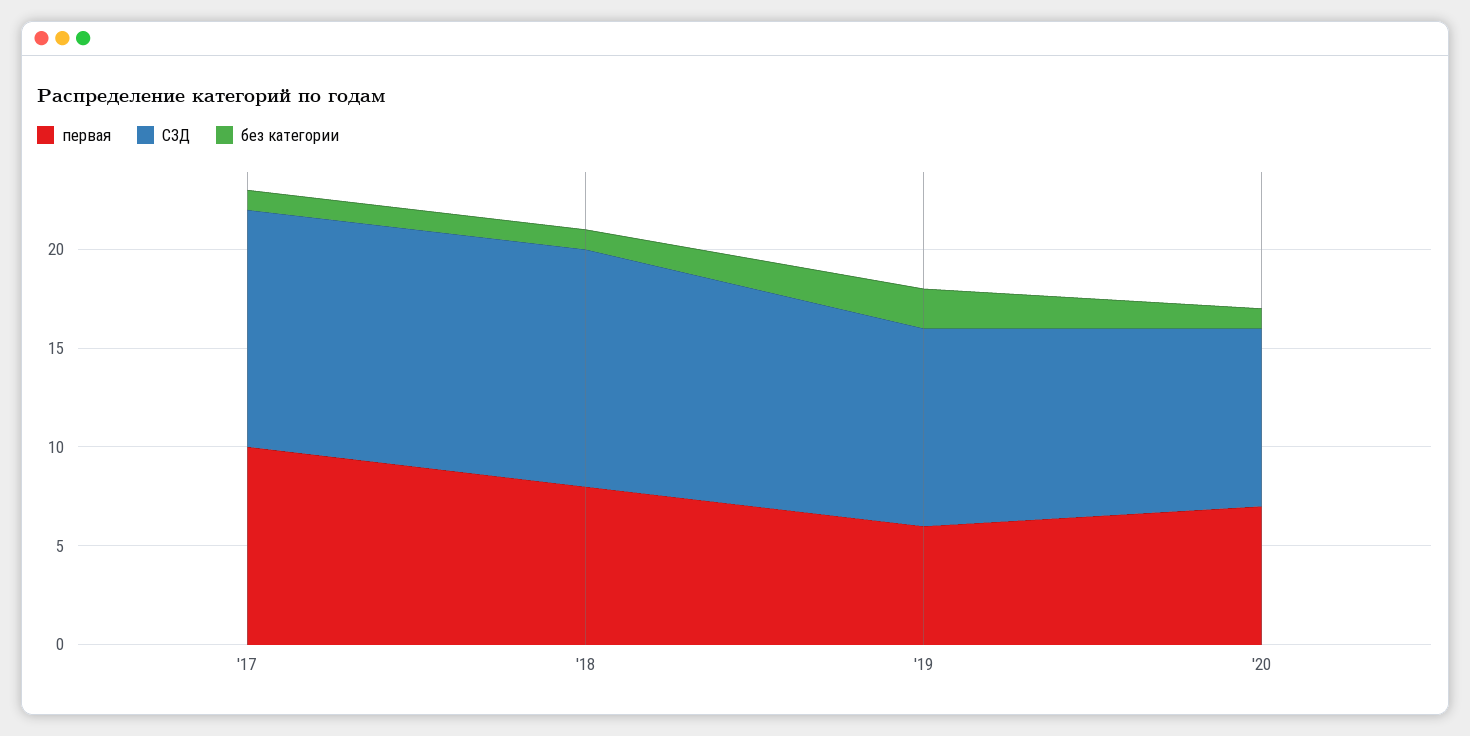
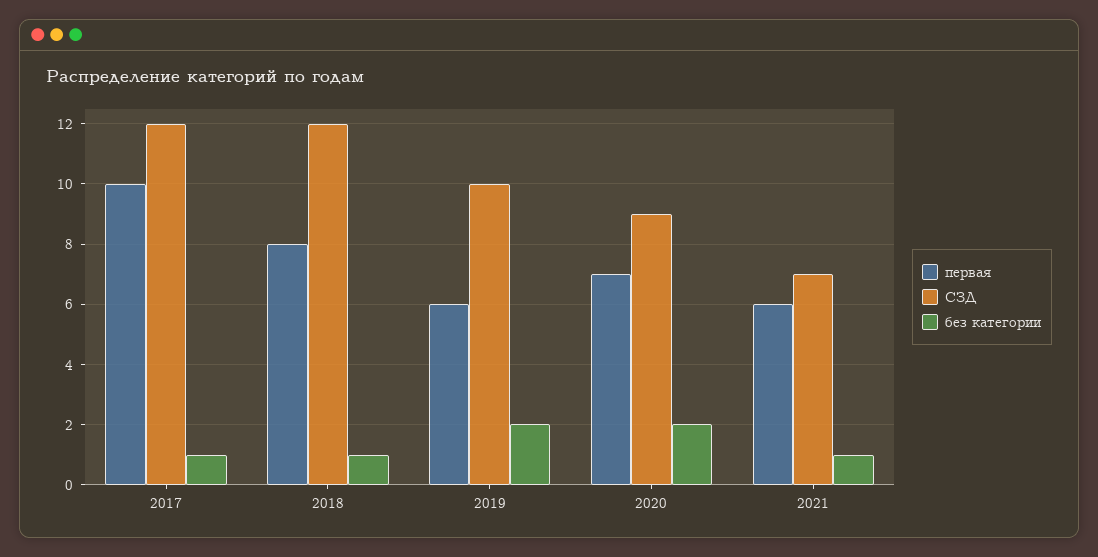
без категории, '20: 1 -> 2
первая, 2021: none -> 6
СЗД, 2021: none -> 7
без категории, 2021: none -> 1

